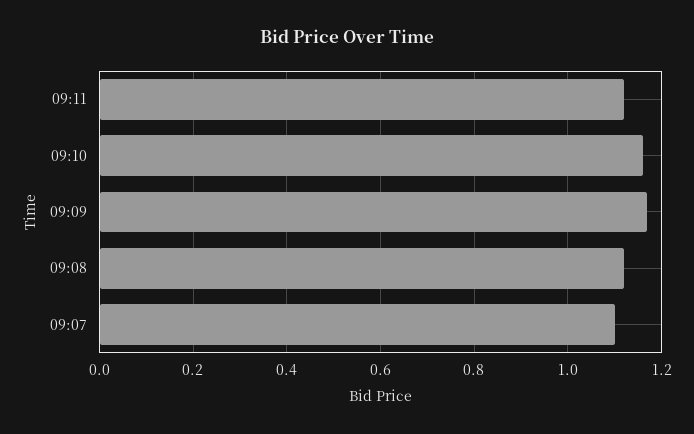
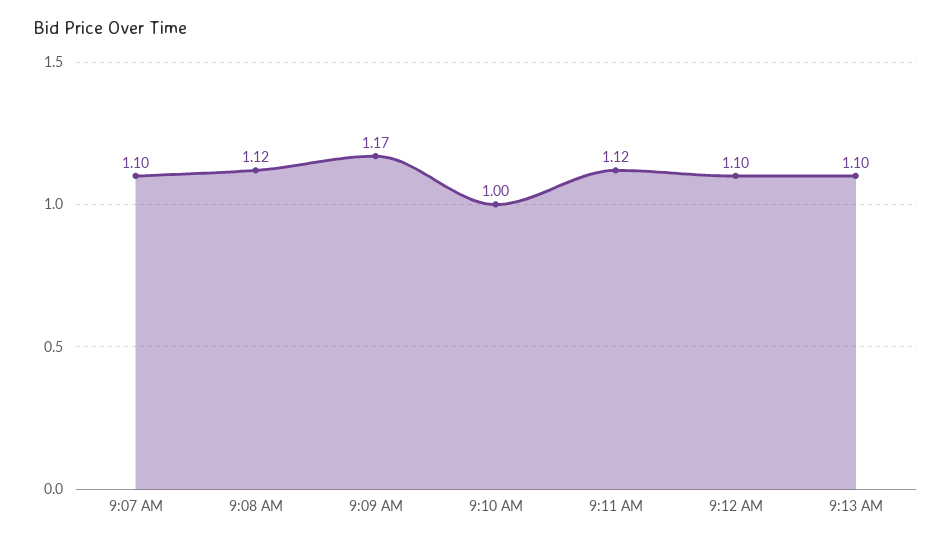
09:10: 1.15 -> 1
9:12 AM: none -> 1.1
9:13 AM: none -> 1.1

